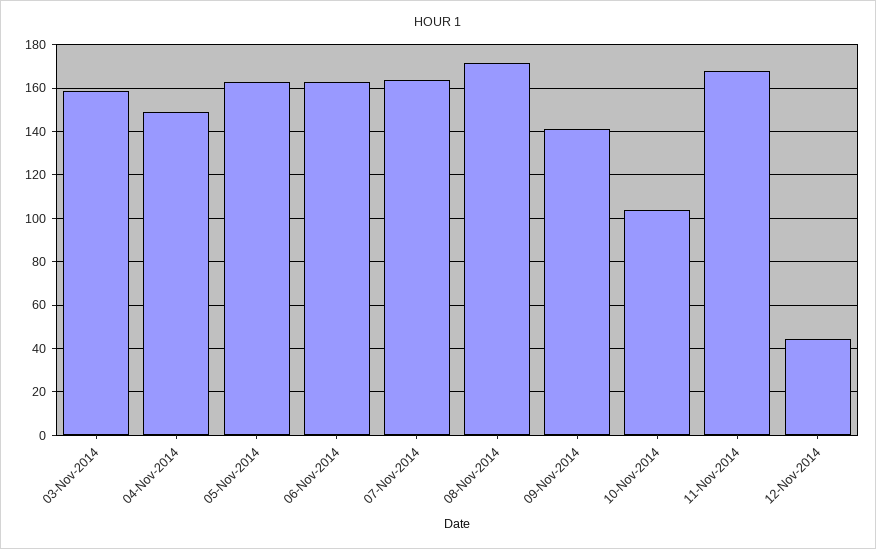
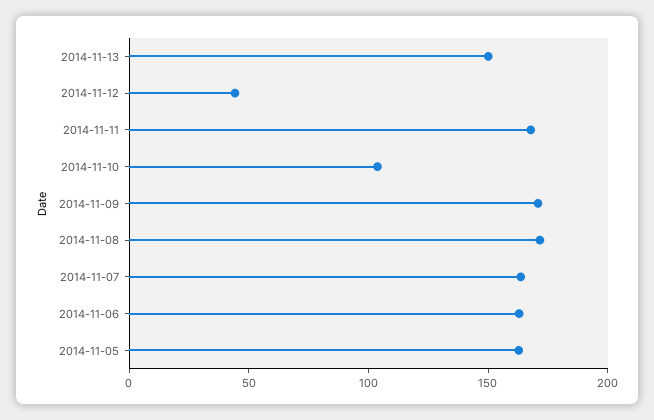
03-Nov-2014: 160 -> none
04-Nov-2014: 150 -> none
09-Nov-2014: 140 -> 170
2014-11-13: none -> 150

